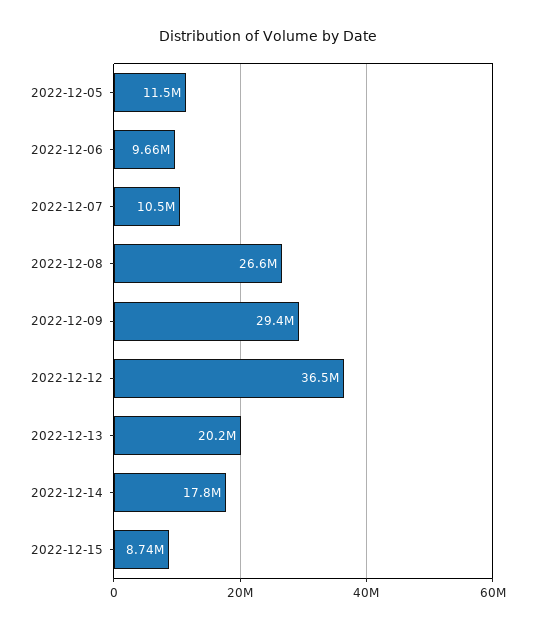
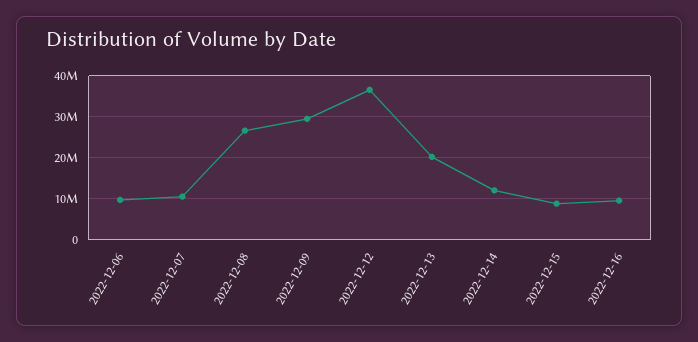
2022-12-05: 11500000 -> none
2022-12-14: 17800000 -> 12000000
2022-12-16: none -> 10000000

